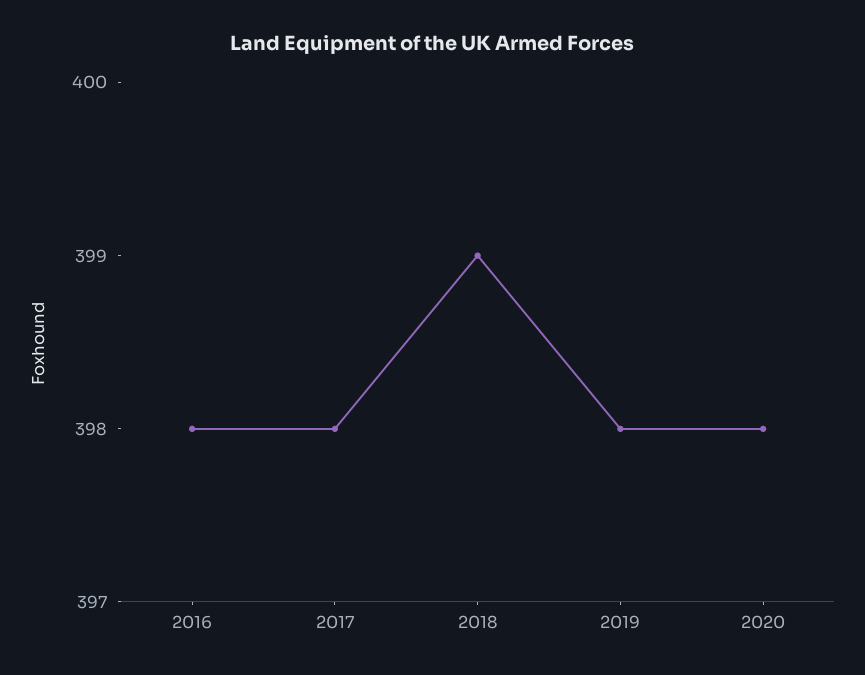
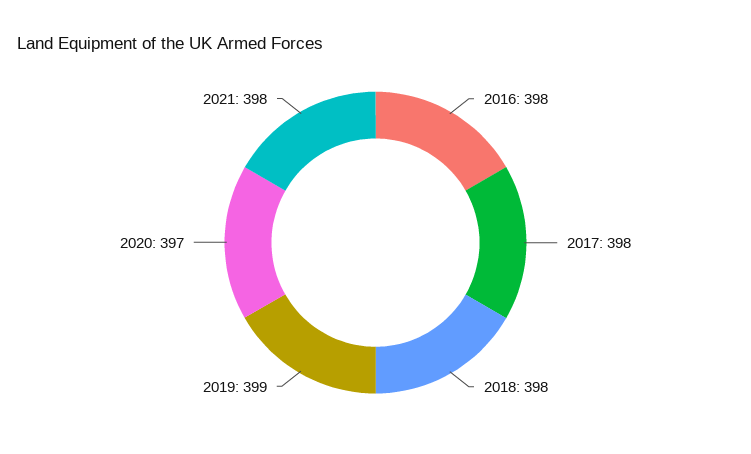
2018: 399 -> 398
2019: 398 -> 399
2020: 398 -> 397
2021: none -> 398

